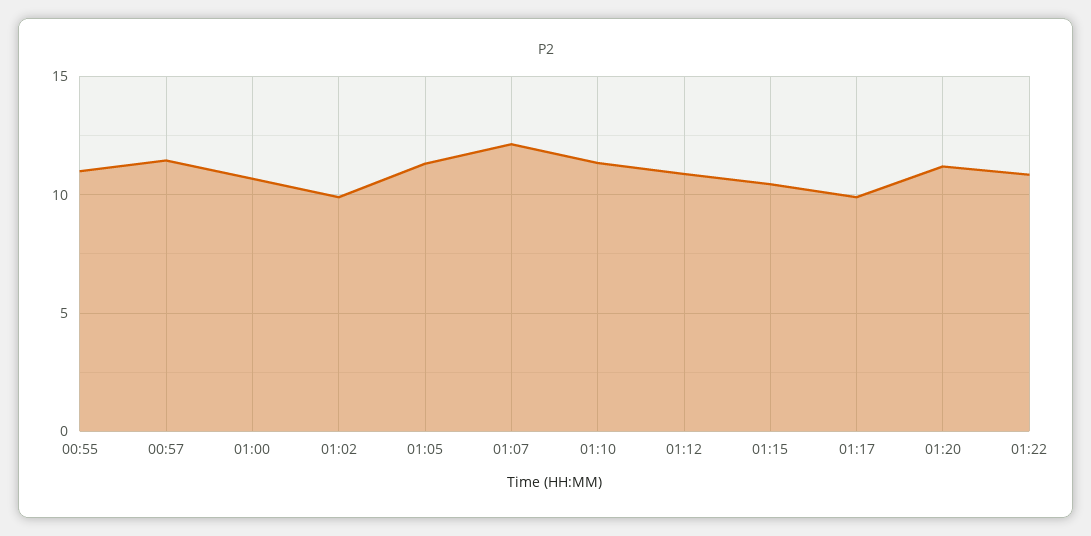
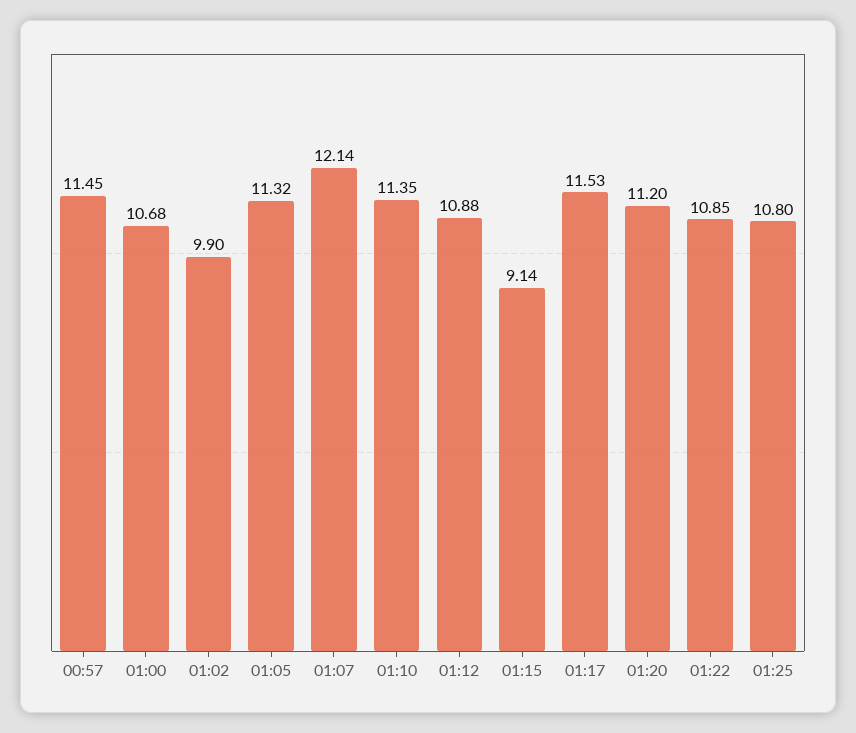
00:55: 11 -> none
01:15: 10.5 -> 9.14
01:17: 10 -> 11.53
01:25: none -> 10.8

